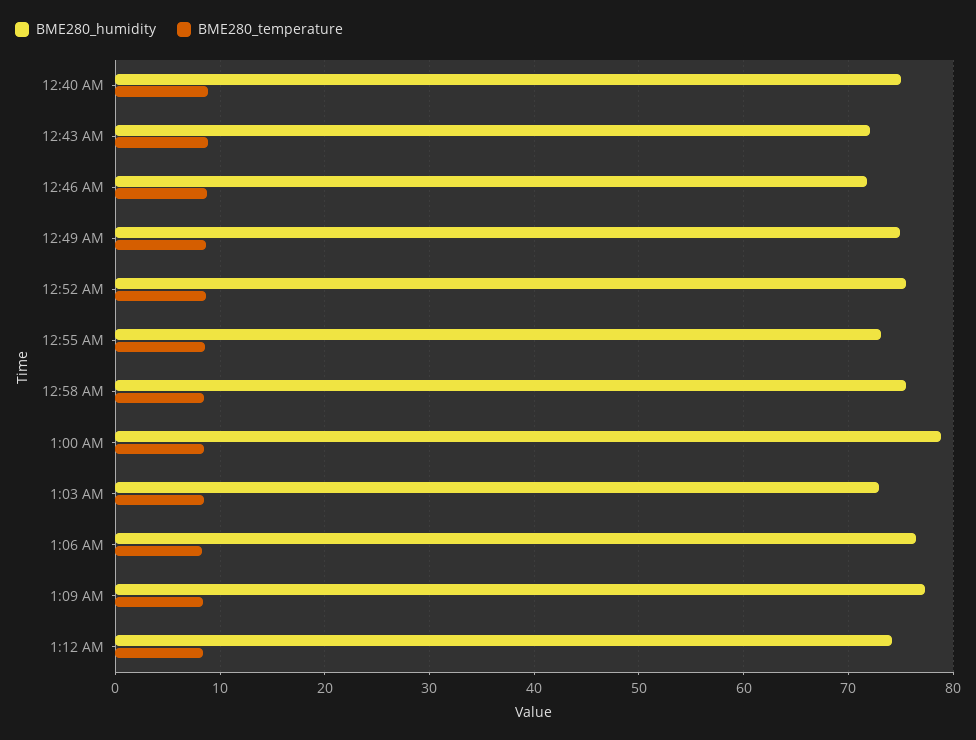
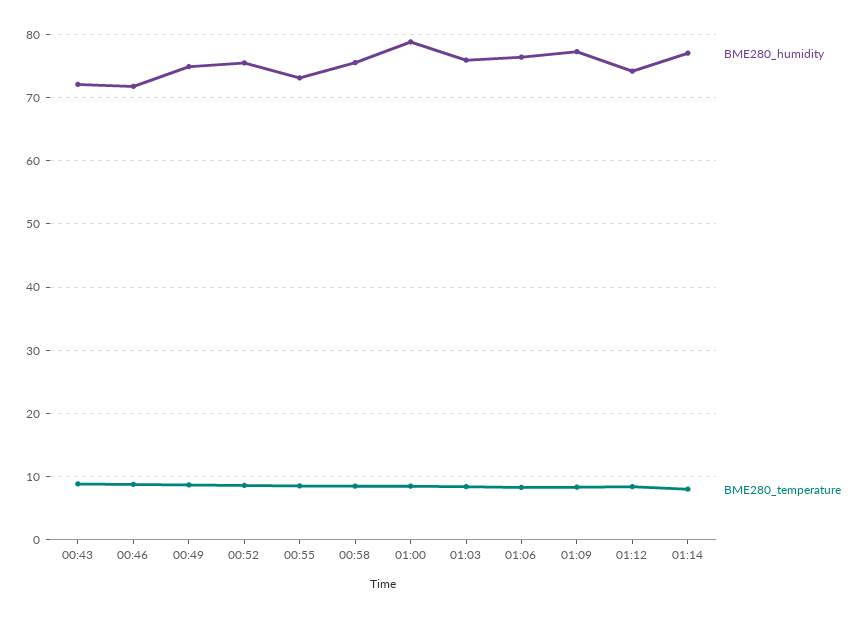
BME280_humidity, 12:40 AM: 75 -> none
BME280_temperature, 12:40 AM: 9 -> none
BME280_humidity, 1:03 AM: 73 -> 76
BME280_humidity, 01:14: none -> 77
BME280_temperature, 01:14: none -> 8

